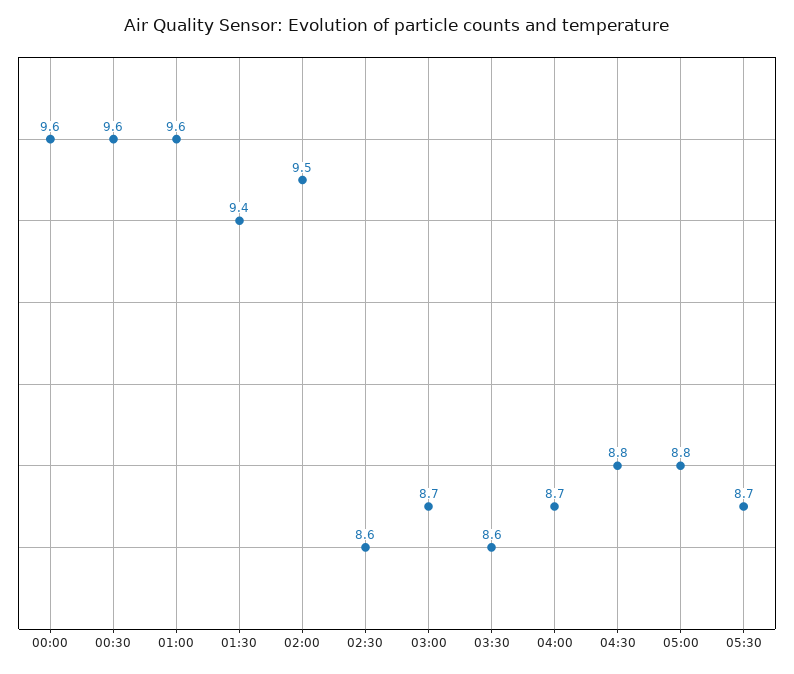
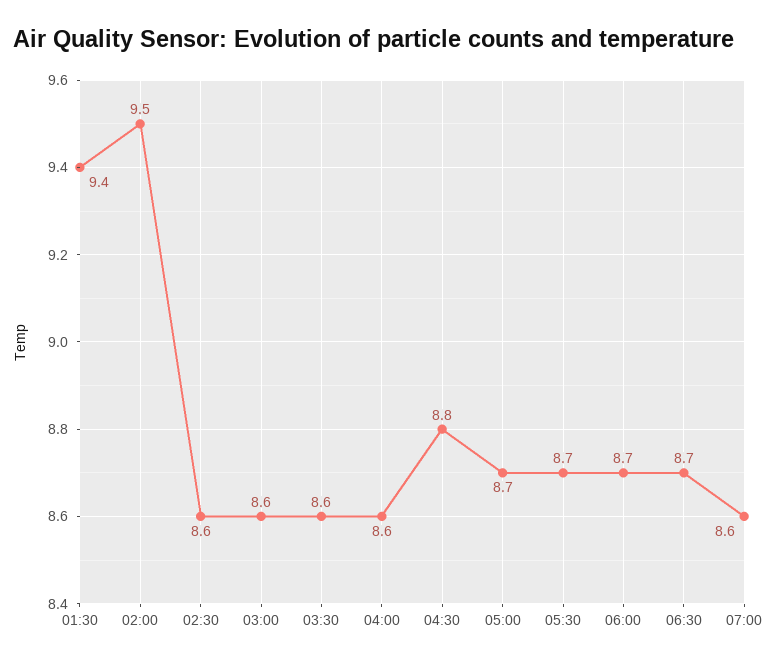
00:00: 9.6 -> none
00:30: 9.6 -> none
01:00: 9.6 -> none
03:00: 8.7 -> 8.6
04:00: 8.7 -> 8.6
05:00: 8.8 -> 8.7
06:00: none -> 8.7
06:30: none -> 8.7
07:00: none -> 8.6

